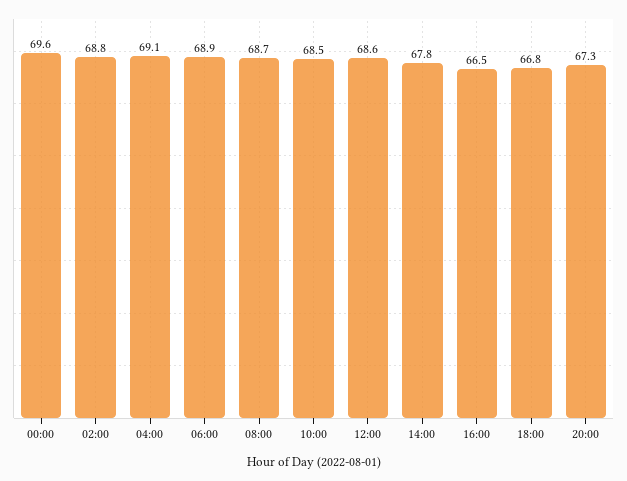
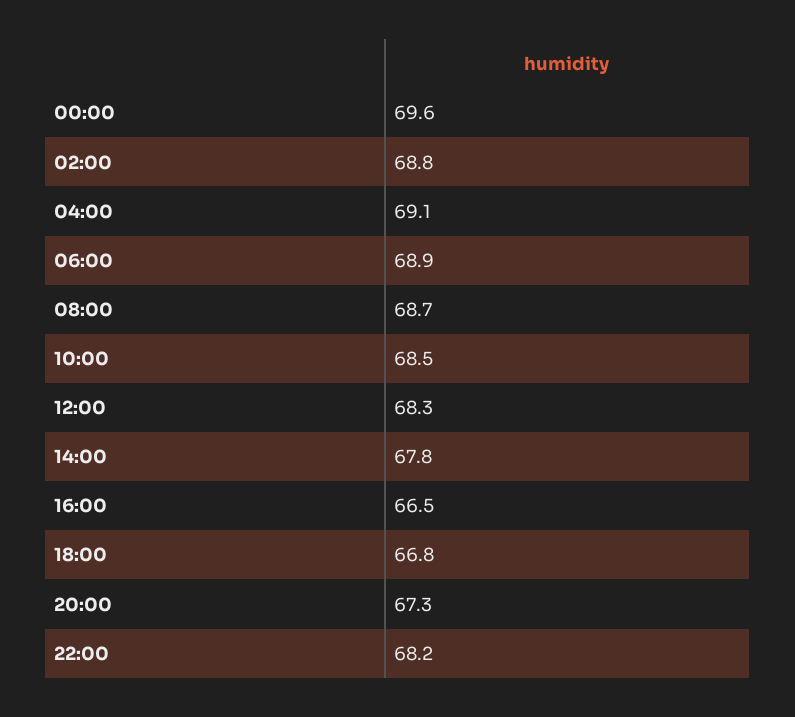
12:00: 68.6 -> 68.3
22:00: none -> 68.2

